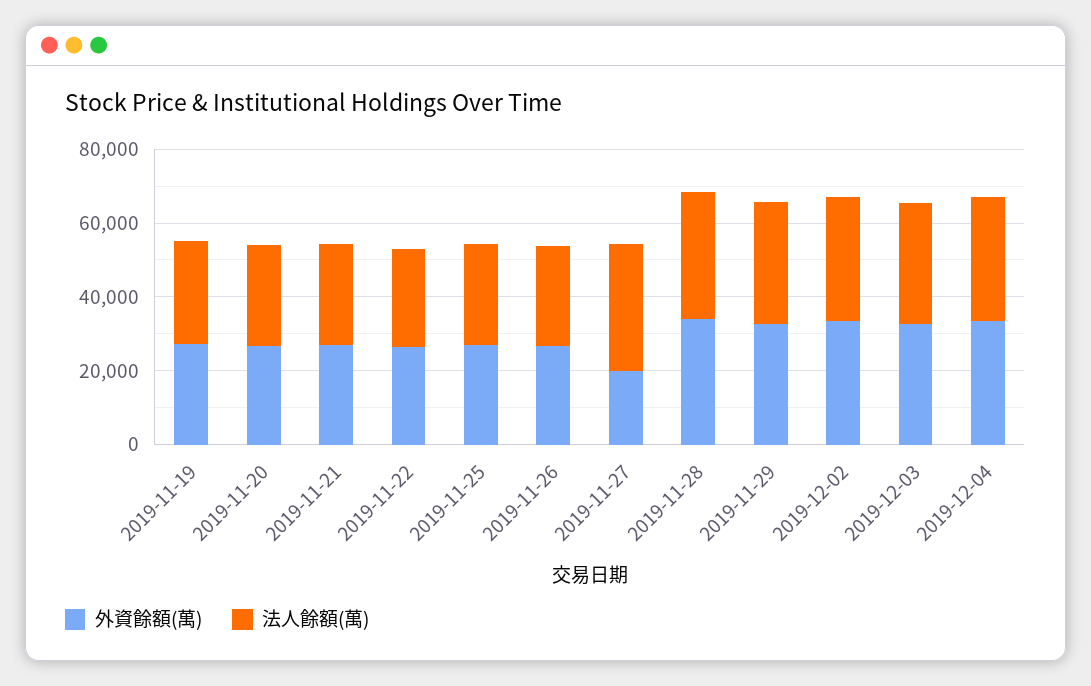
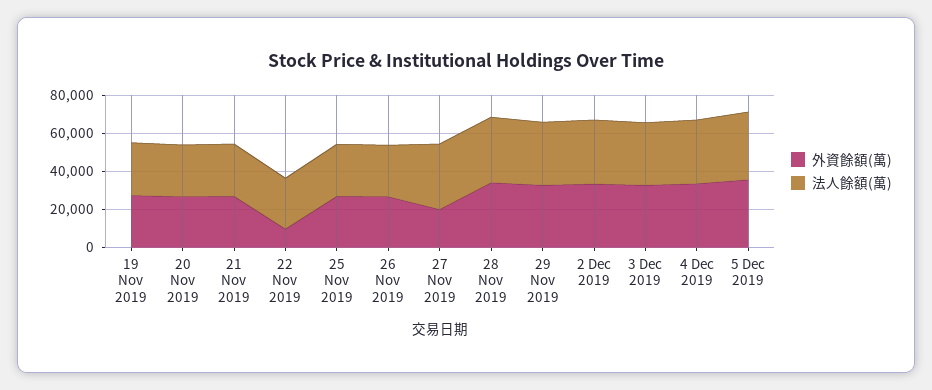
外資餘額(萬), 2019-11-22: 25000 -> 10000
外資餘額(萬), 5 Dec 2019: none -> 35000
法人餘額(萬), 5 Dec 2019: none -> 35000

